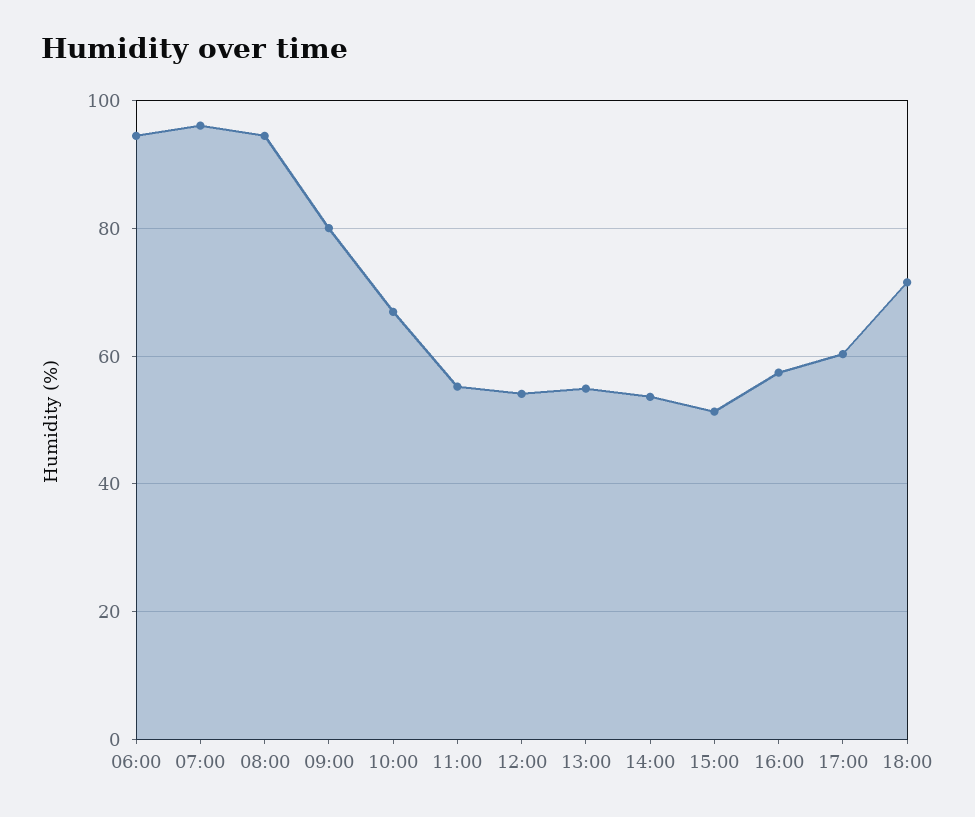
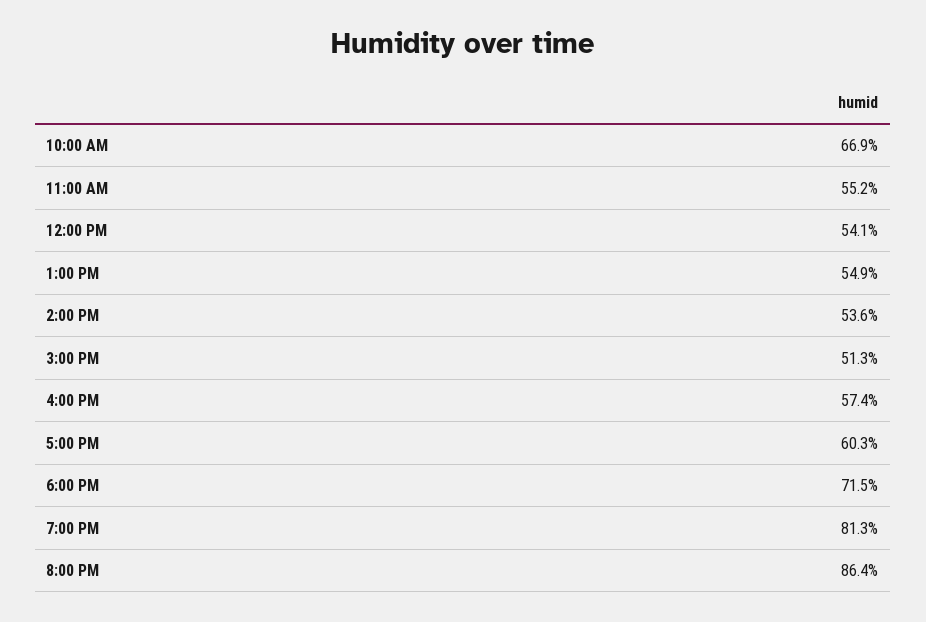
06:00: 94 -> none
07:00: 96 -> none
08:00: 94 -> none
09:00: 80 -> none
7:00 PM: none -> 81.3
8:00 PM: none -> 86.4

